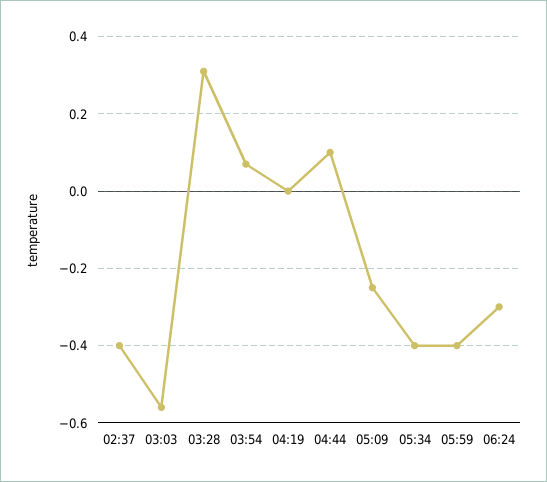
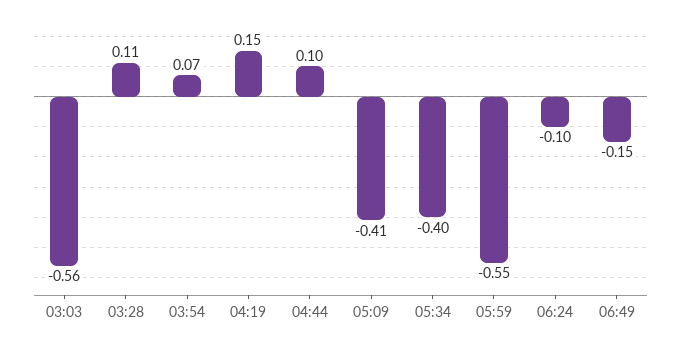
02:37: -0.4 -> none
03:28: 0.3 -> 0.11
04:19: 0 -> 0.15
05:09: -0.25 -> -0.41
05:59: -0.4 -> -0.55
06:24: -0.3 -> -0.1
06:49: none -> -0.15

